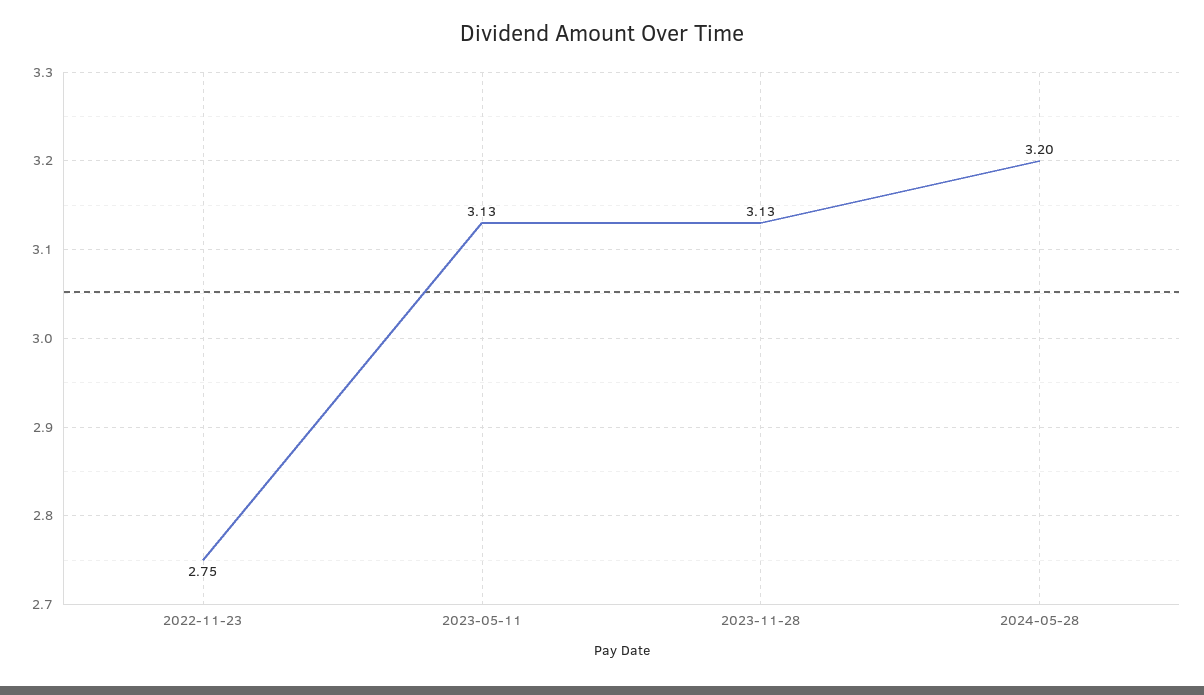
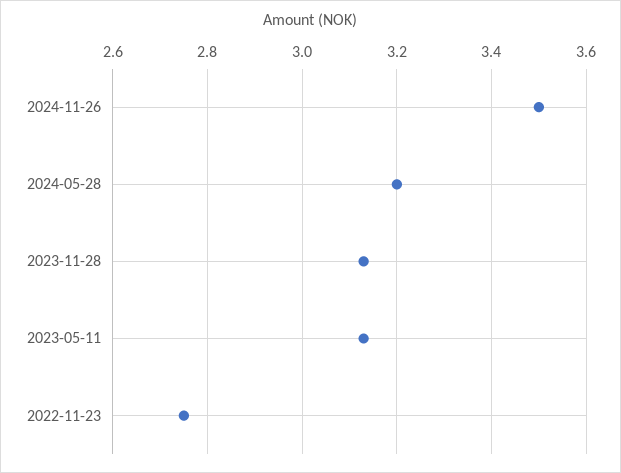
2024-11-26: none -> 3.5

